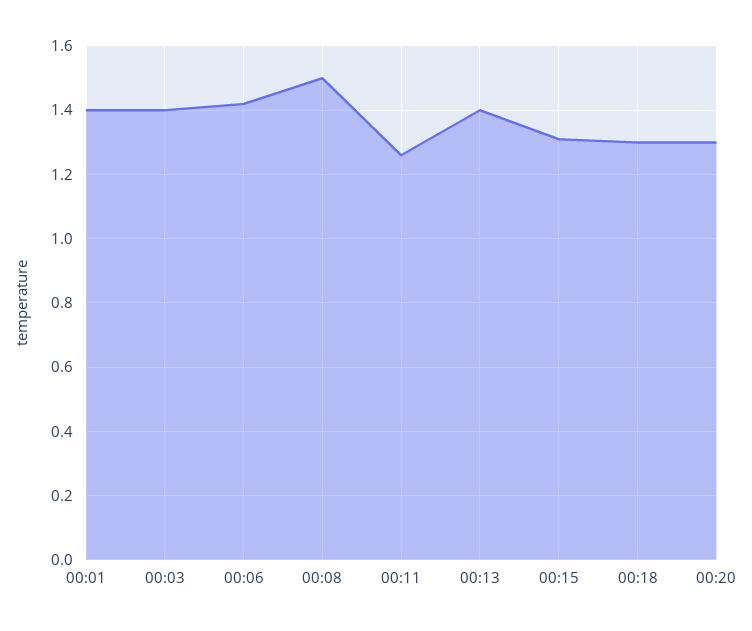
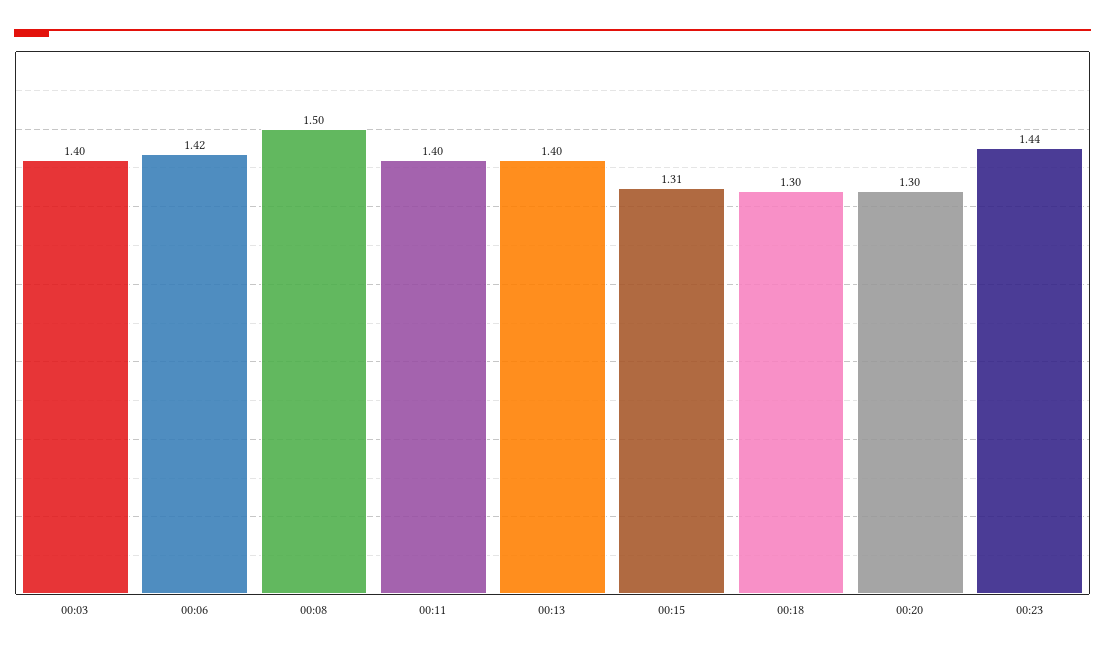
00:01: 1.4 -> none
00:11: 1.25 -> 1.4
00:23: none -> 1.44

